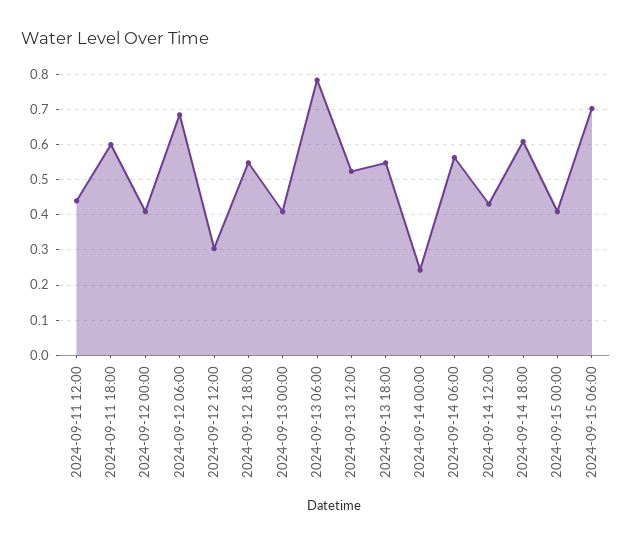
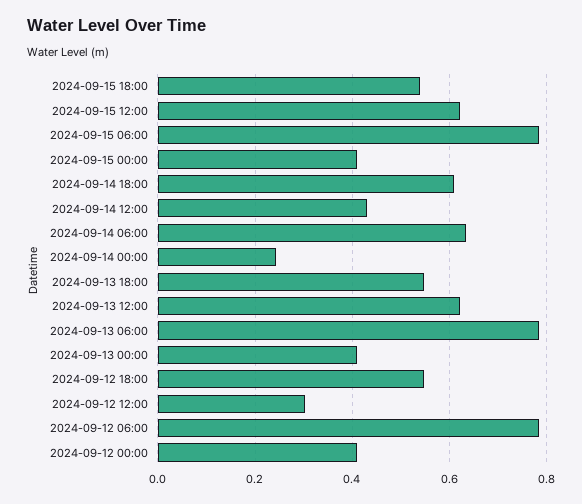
2024-09-11 12:00: 0.44 -> none
2024-09-11 18:00: 0.6 -> none
2024-09-12 06:00: 0.68 -> 0.78
2024-09-13 12:00: 0.52 -> 0.62
2024-09-14 06:00: 0.56 -> 0.64
2024-09-15 06:00: 0.7 -> 0.78
2024-09-15 18:00: none -> 0.54
2024-09-15 12:00: none -> 0.62

